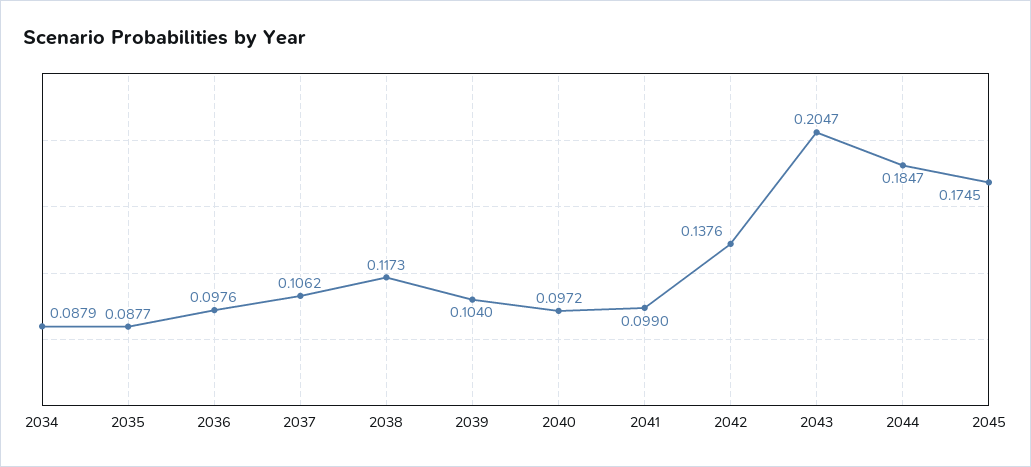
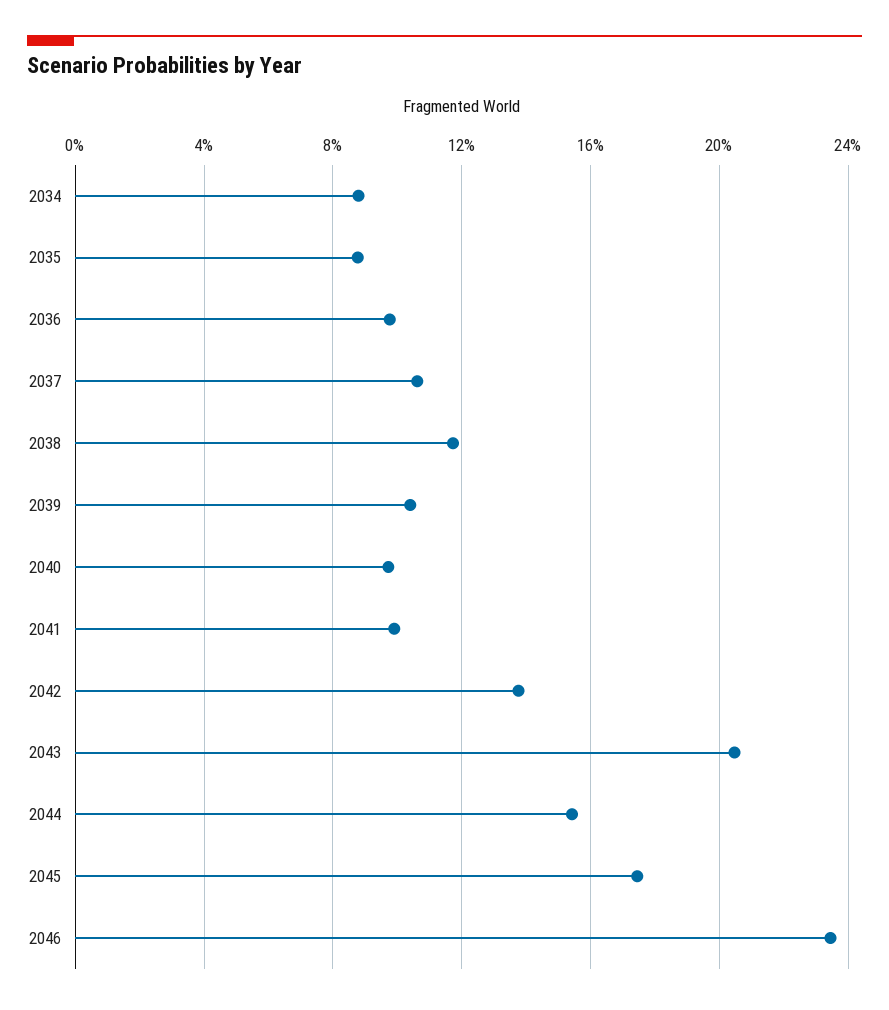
2044: 0.1847 -> 0.155
2046: none -> 0.235

